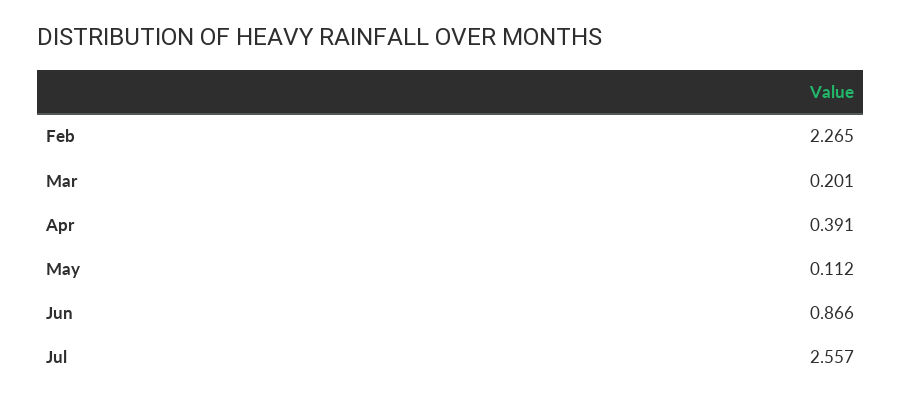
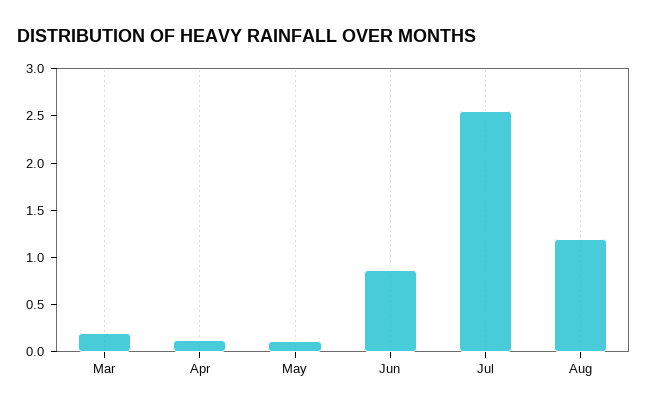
Feb: 2.265 -> none
Apr: 0.391 -> 0.1
Aug: none -> 1.2

